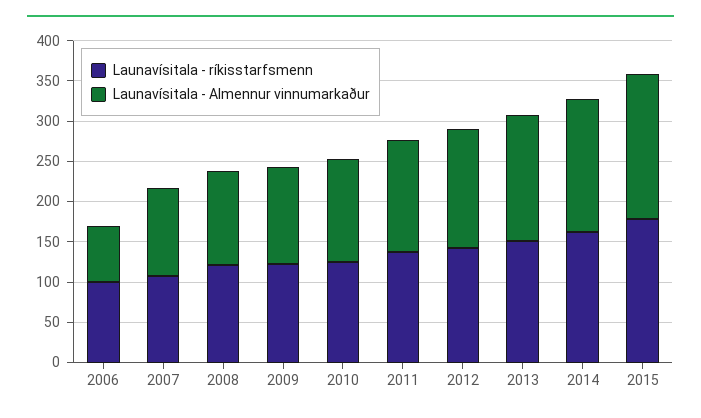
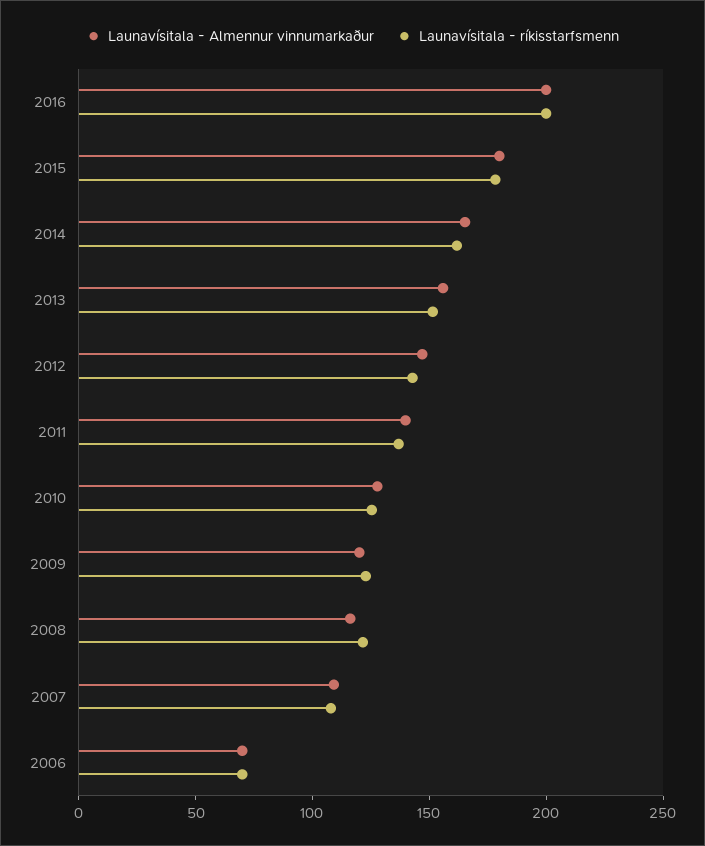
Launavísitala - ríkisstarfsmenn, 2006: 100 -> 70
Launavísitala - Almennur vinnumarkaður, 2016: none -> 200
Launavísitala - ríkisstarfsmenn, 2016: none -> 200

